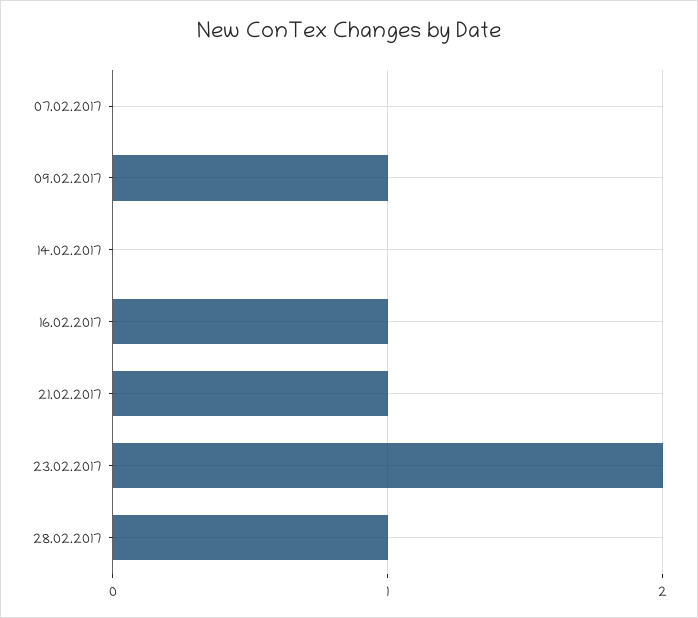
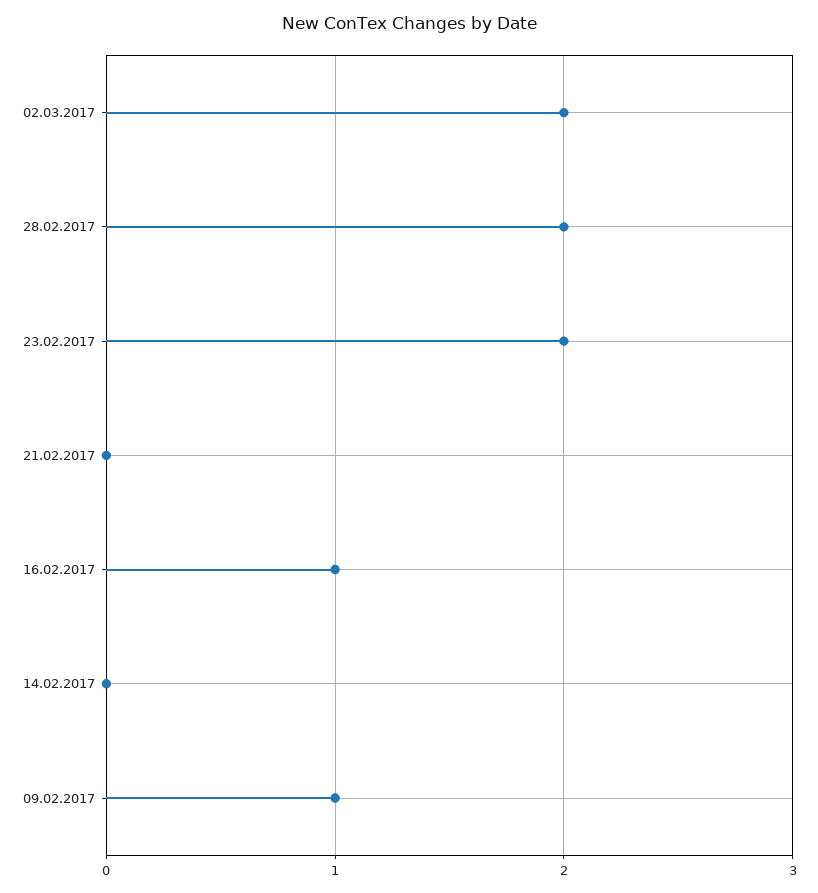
07.02.2017: 0 -> none
21.02.2017: 1 -> 0
28.02.2017: 1 -> 2
02.03.2017: none -> 2

